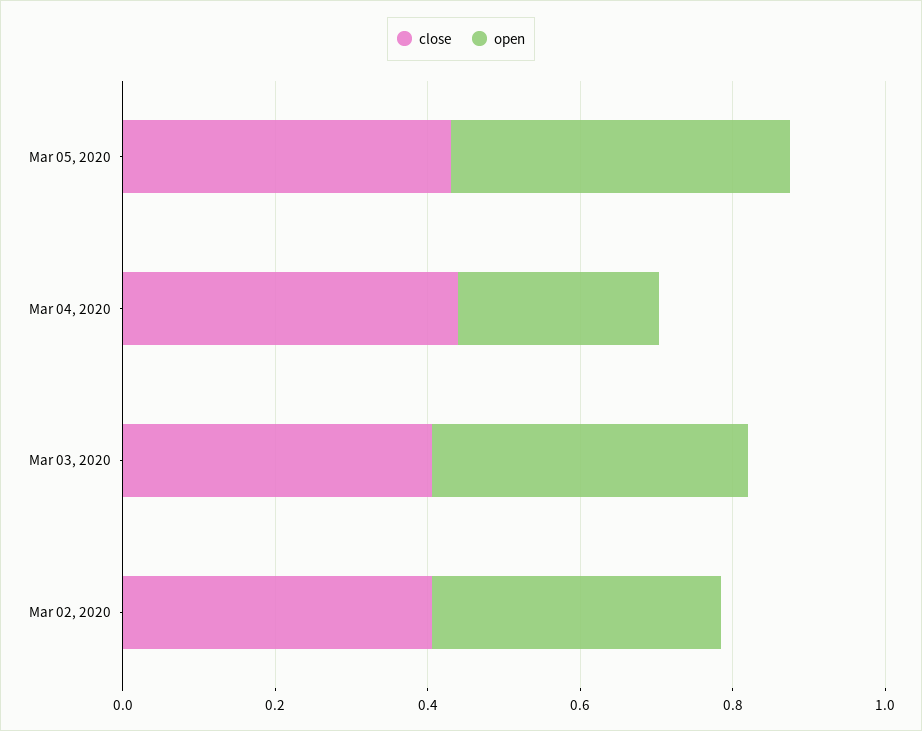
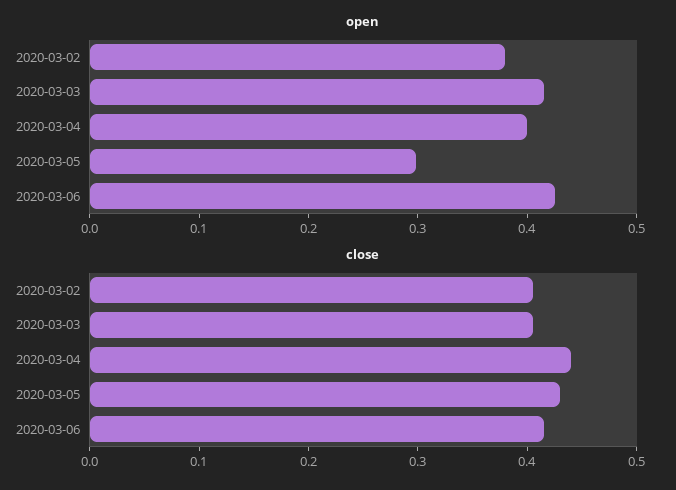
open, Mar 05, 2020: 0.45 -> 0.3
open, Mar 04, 2020: 0.25 -> 0.4
open, 2020-03-06: none -> 0.42
close, 2020-03-06: none -> 0.42

